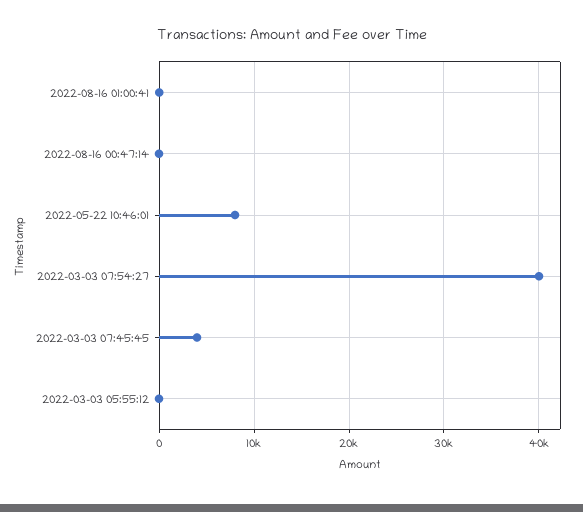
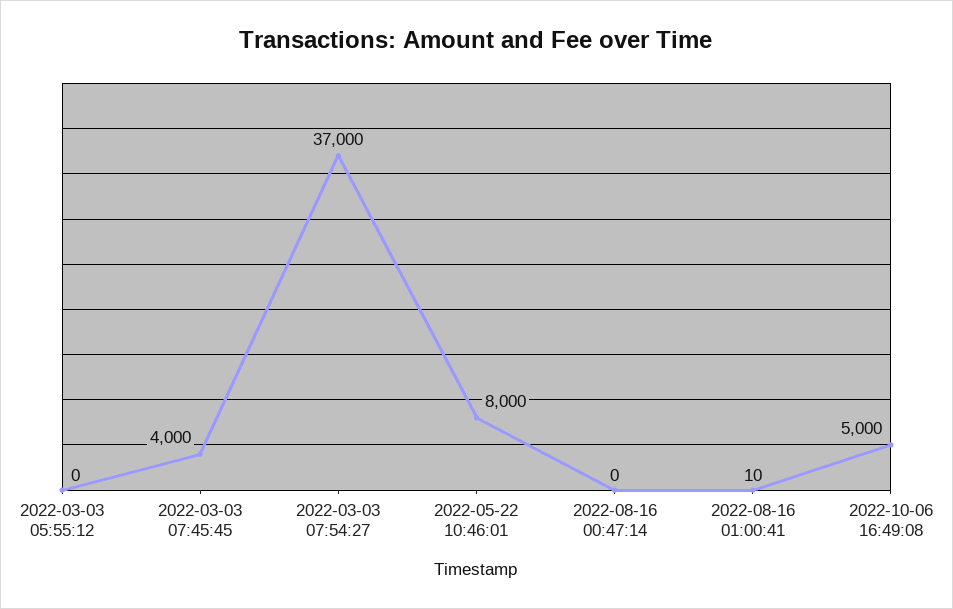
2022-03-03 07:54:27: 40000 -> 37000
2022-10-06 16:49:08: none -> 5000

